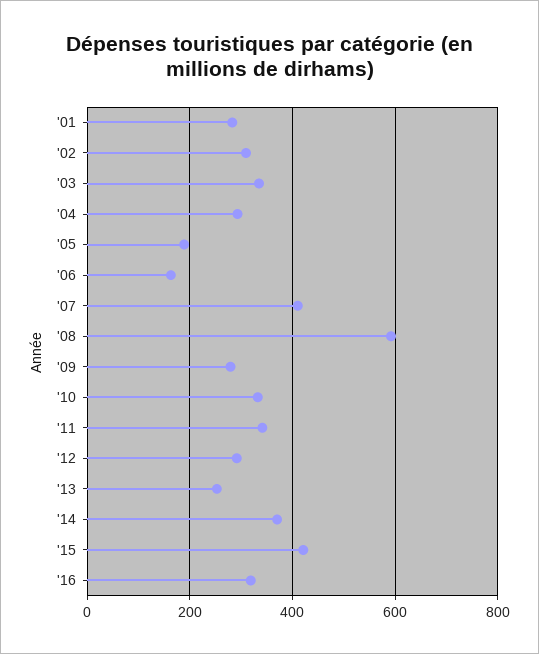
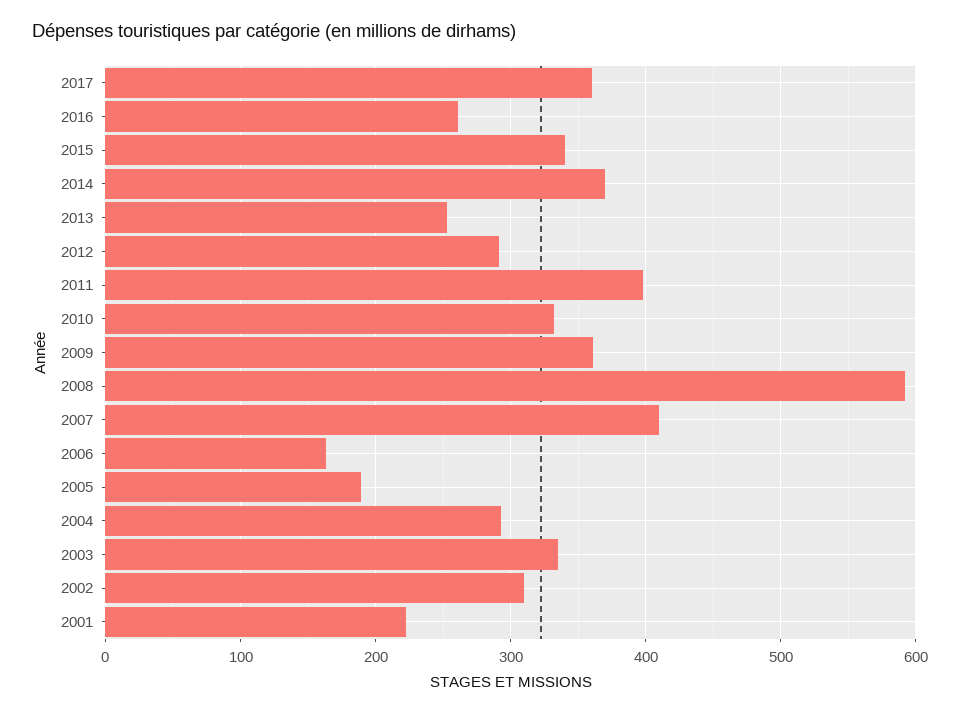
'01: 280 -> 220
'09: 280 -> 360
'11: 340 -> 400
'15: 420 -> 340
'16: 320 -> 260
2017: none -> 360

